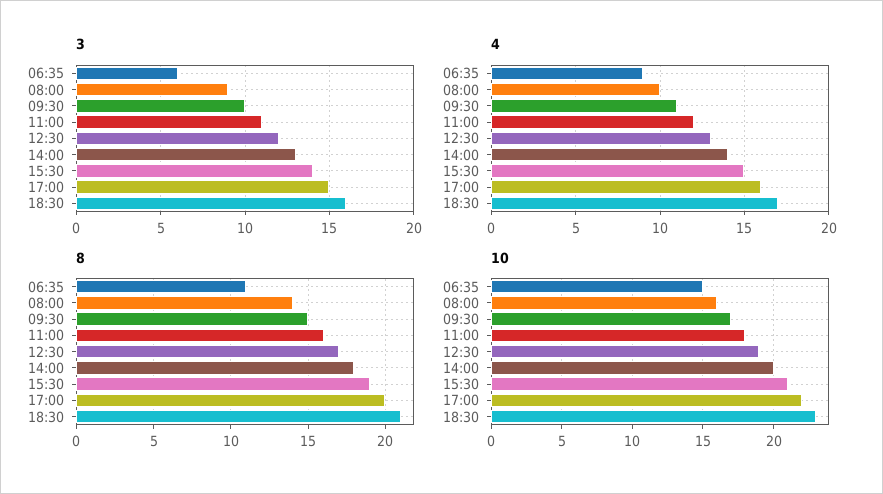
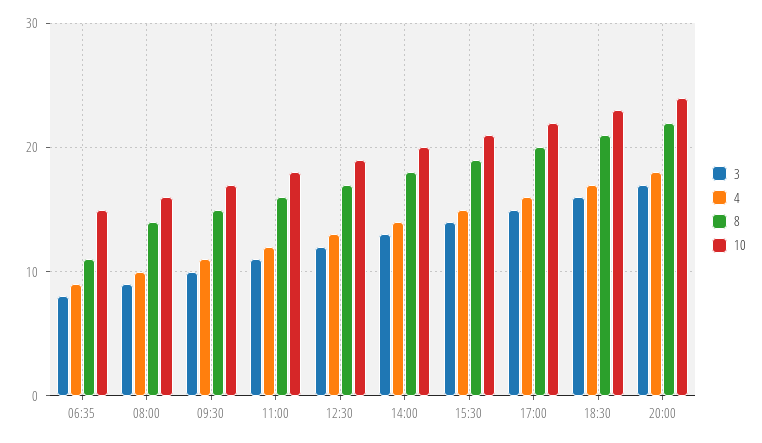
3, 06:35: 6 -> 8
3, 20:00: none -> 17
4, 20:00: none -> 18
8, 20:00: none -> 22
10, 20:00: none -> 24

